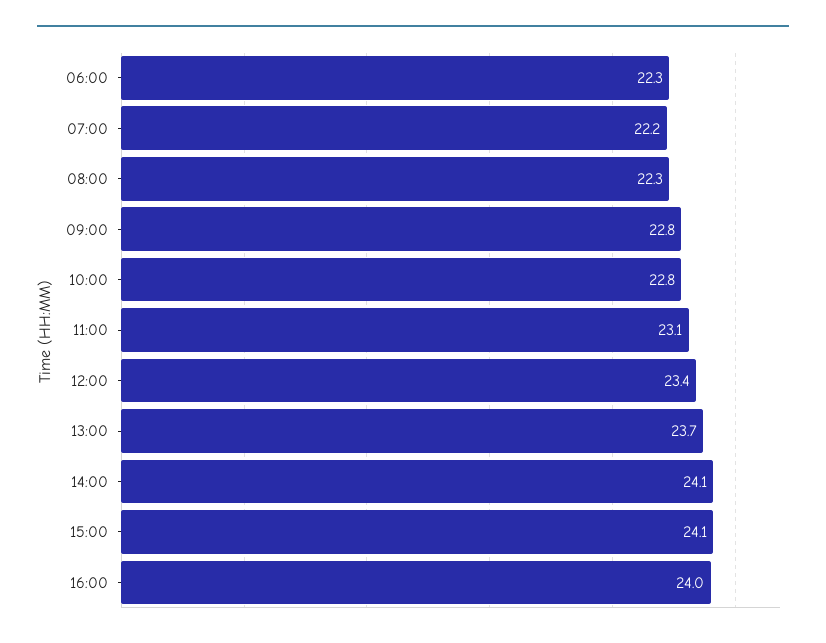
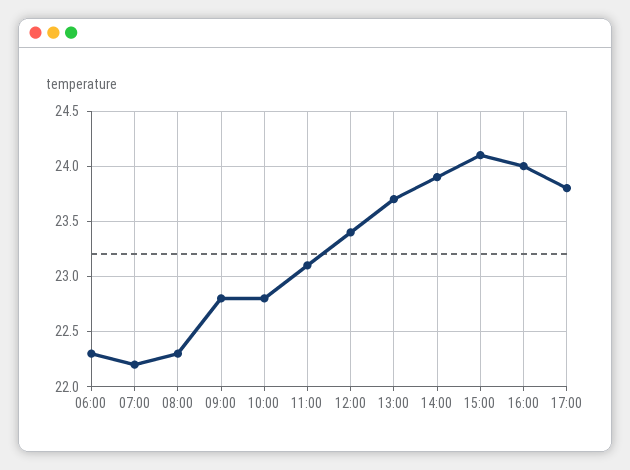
14:00: 24.1 -> 23.9
17:00: none -> 23.8

